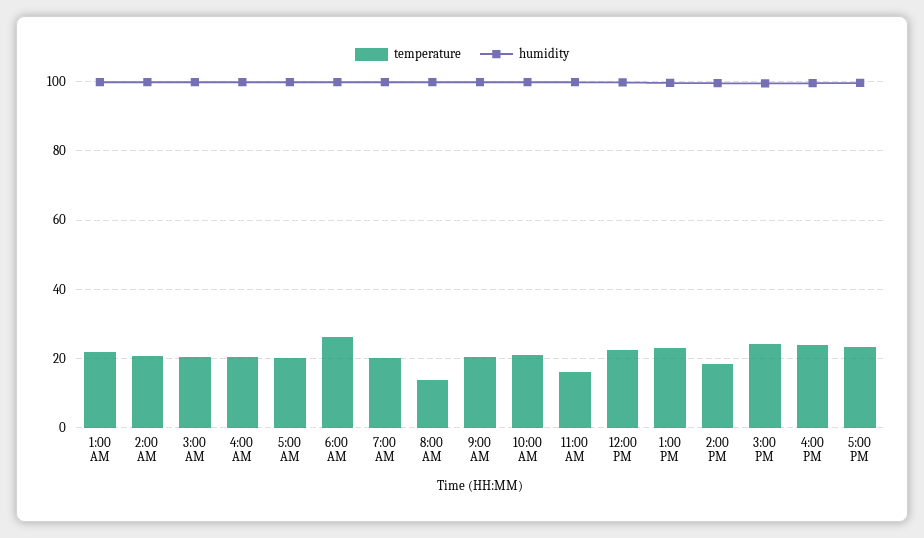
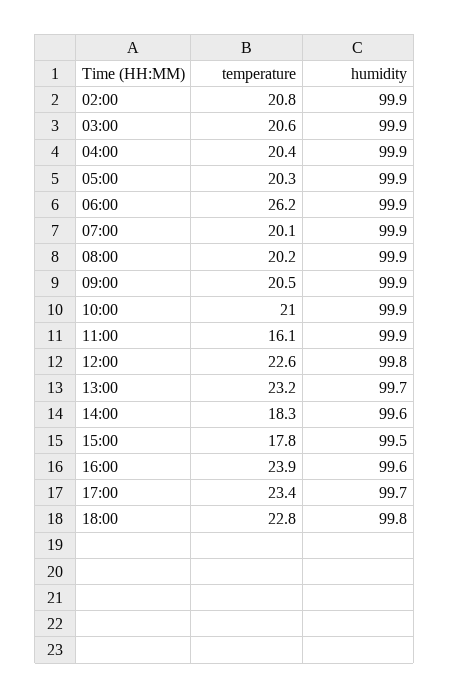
temperature, 1:00 AM: 22 -> none
humidity, 1:00 AM: 100 -> none
temperature, 8:00 AM: 14 -> 20.2
temperature, 3:00 PM: 24 -> 17.8
temperature, 18:00: none -> 22.8
humidity, 18:00: none -> 99.8

